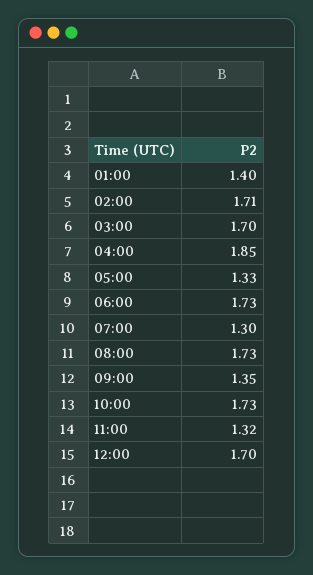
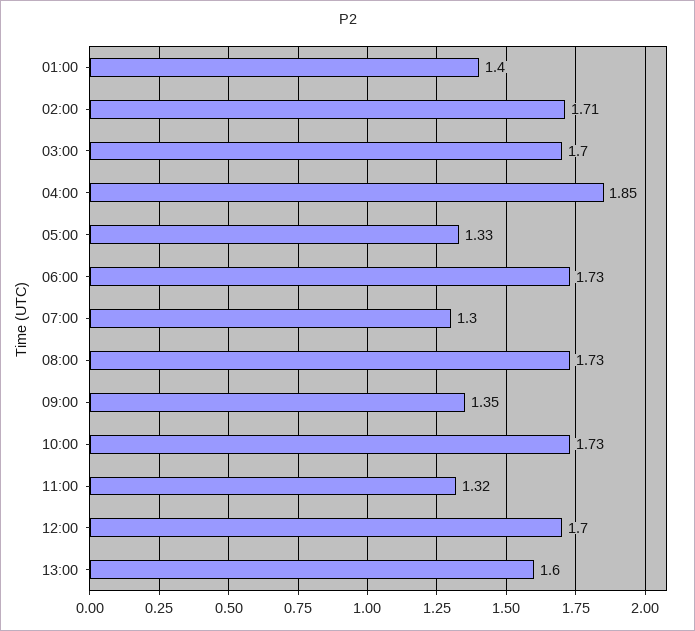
13:00: none -> 1.6

